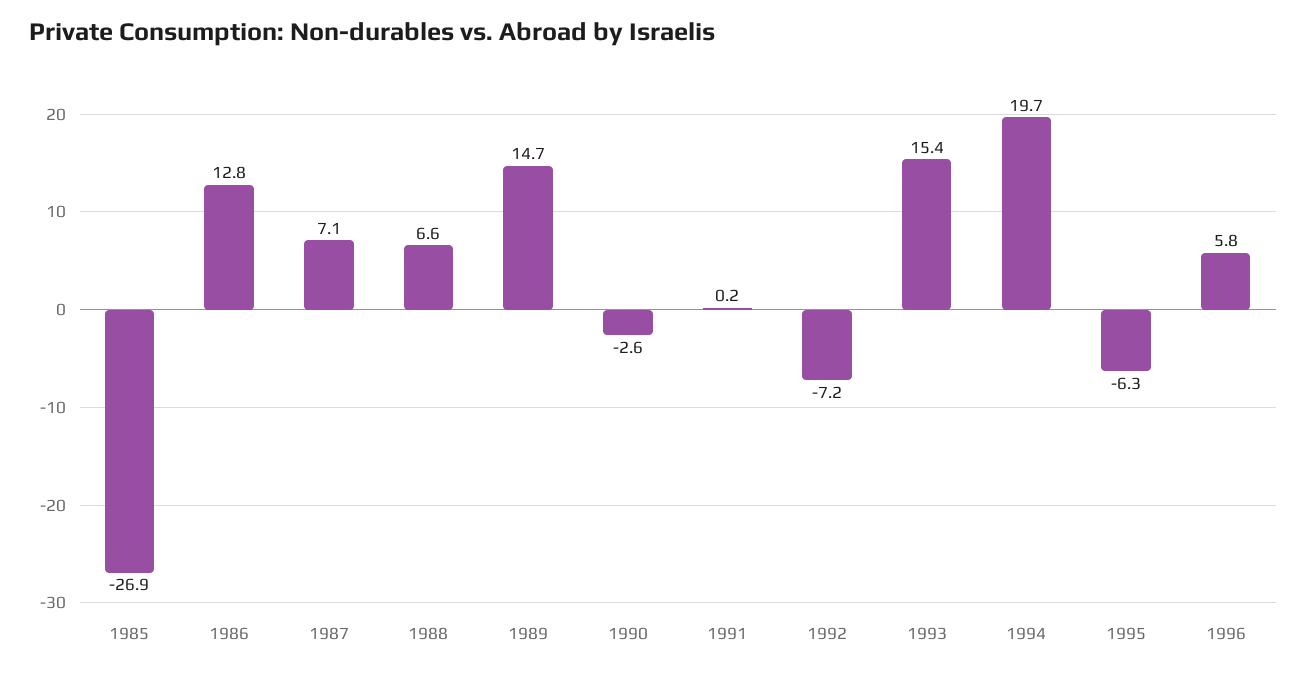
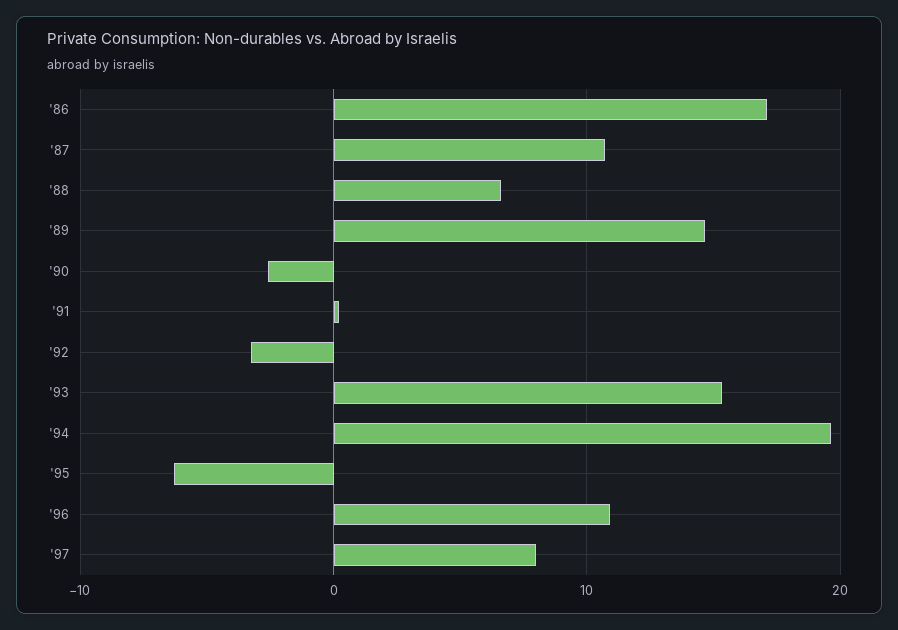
1985: -26.9 -> none
1986: 12.8 -> 17
1987: 7.1 -> 11
1992: -7.2 -> -3
1996: 5.8 -> 11
'97: none -> 8

